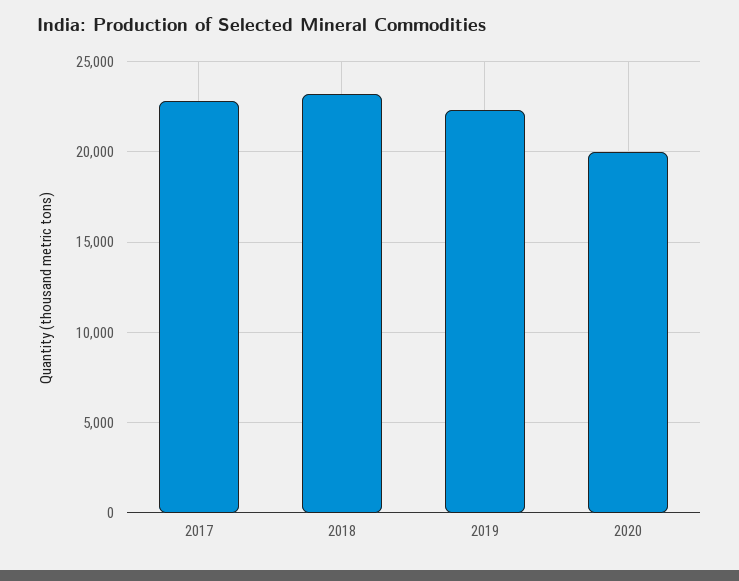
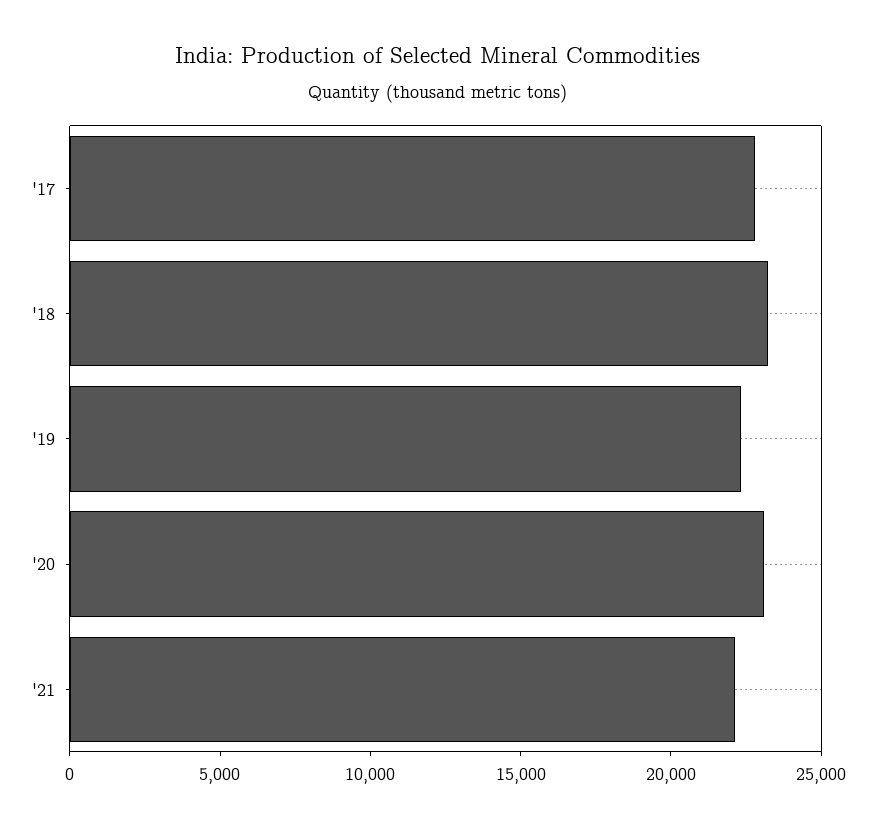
2020: 20000 -> 23000
'21: none -> 22000

